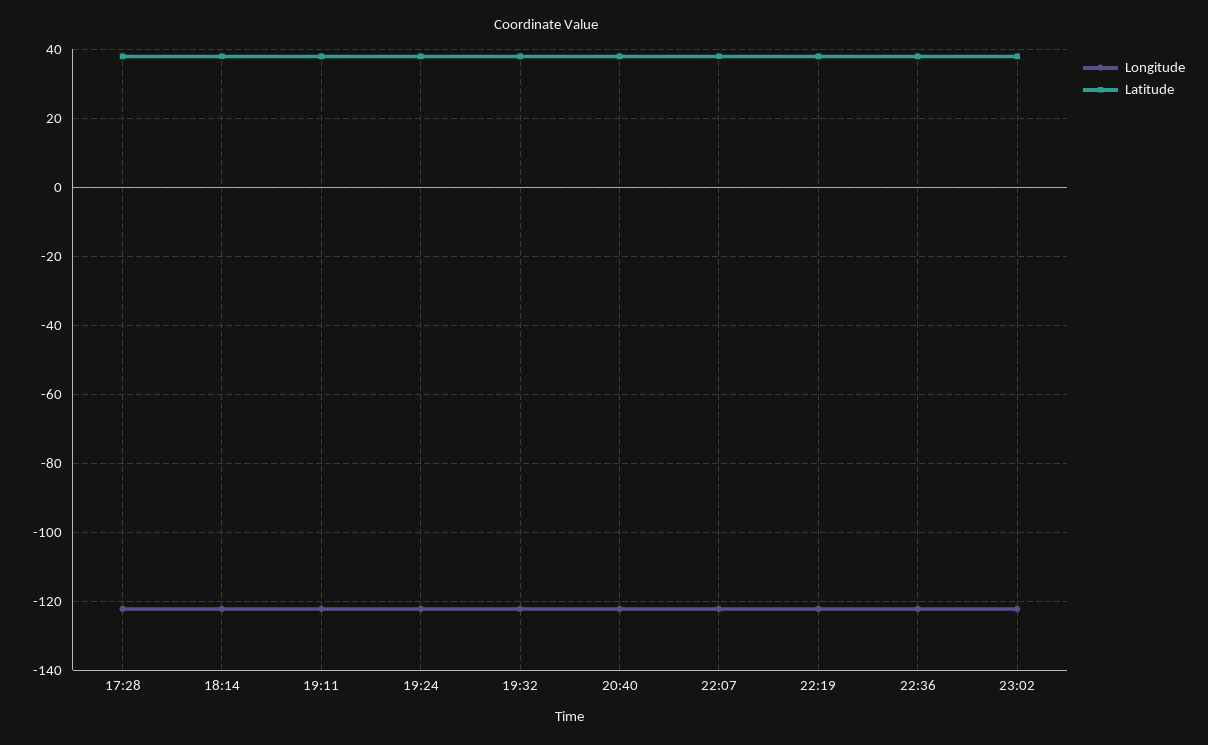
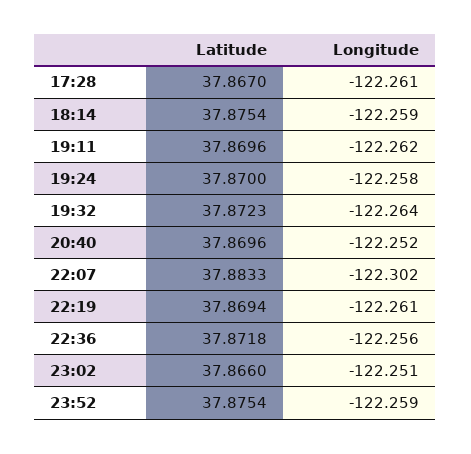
Latitude, 23:52: none -> 37.8754
Longitude, 23:52: none -> -122.259

